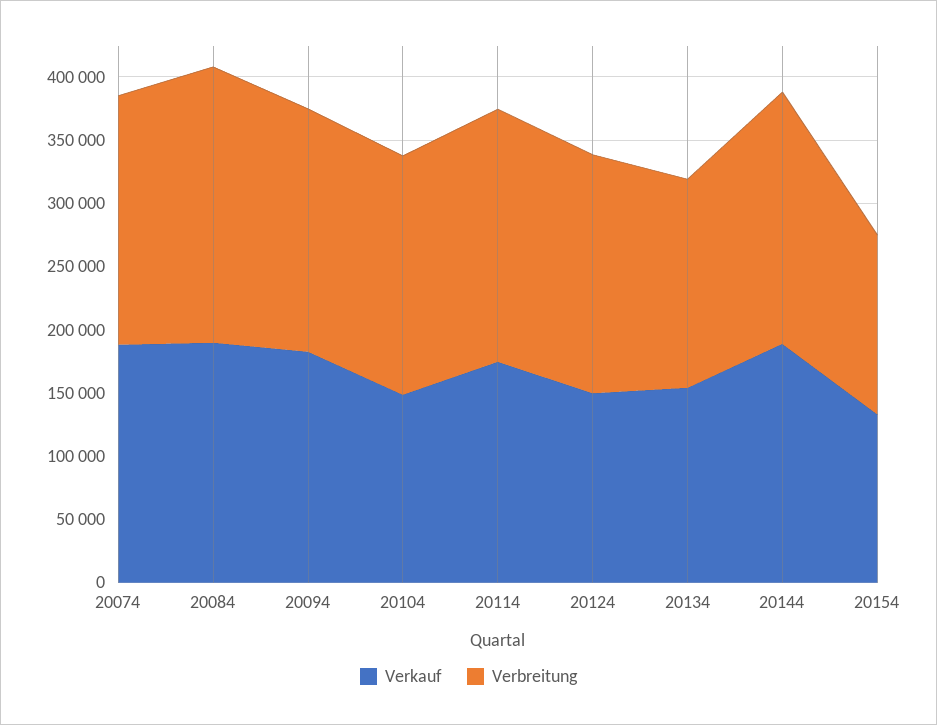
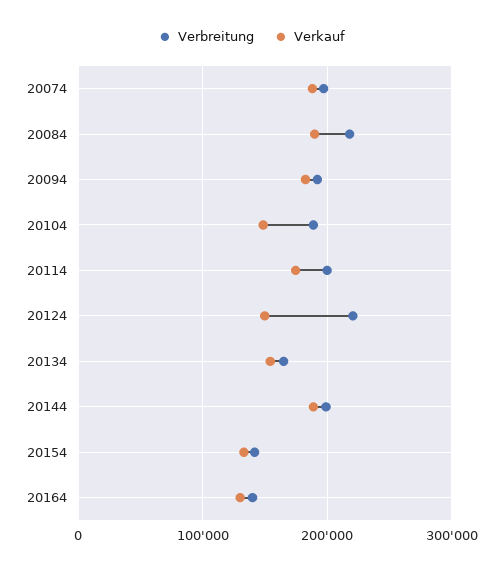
Verbreitung, 20124: 190000 -> 220000
Verbreitung, 20164: none -> 140000
Verkauf, 20164: none -> 130000

